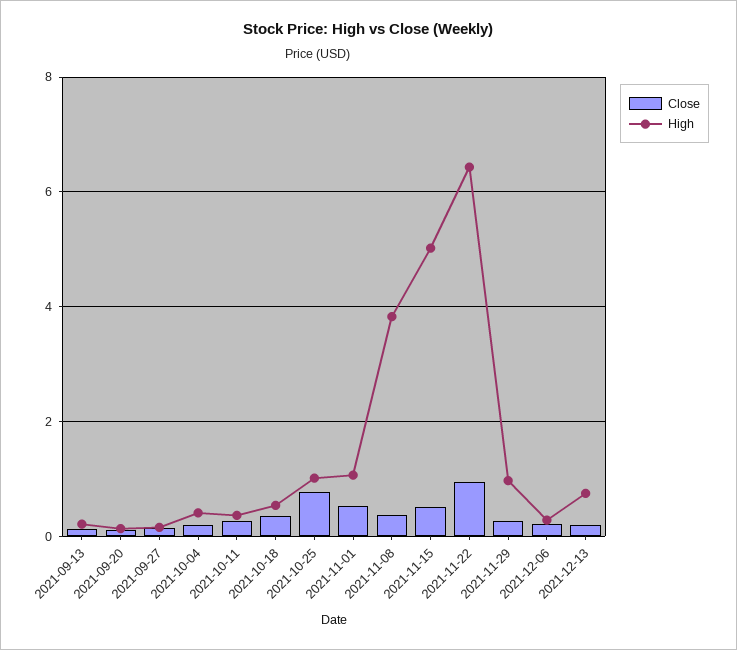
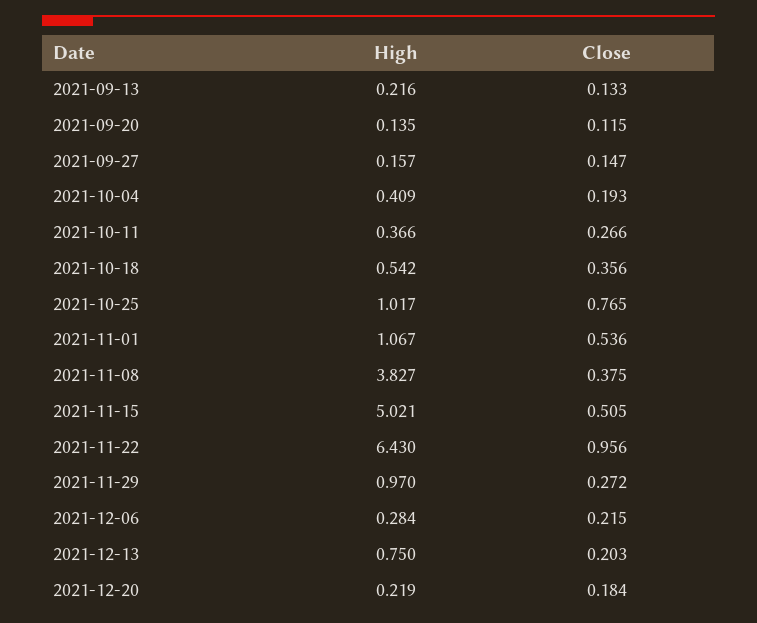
High, 2021-12-20: none -> 0.219
Close, 2021-12-20: none -> 0.184

